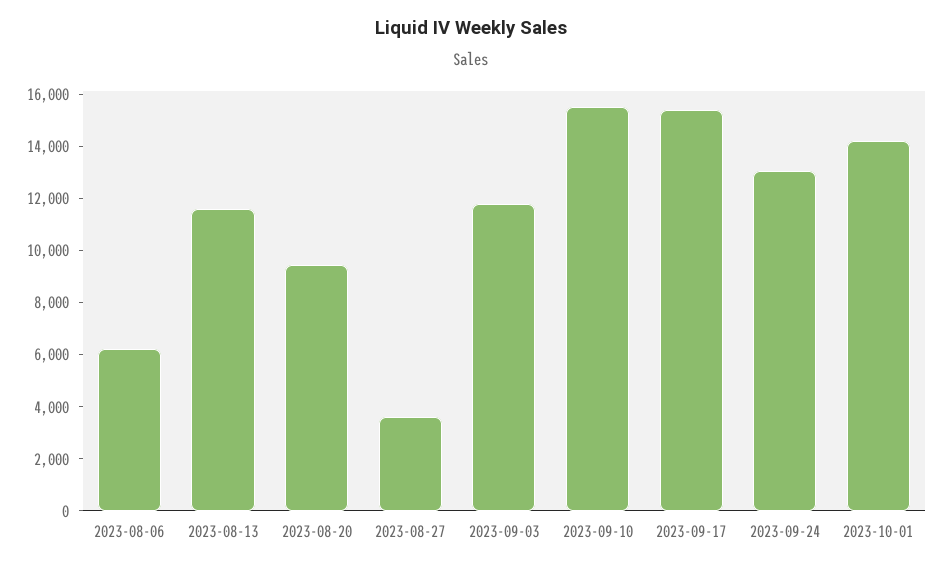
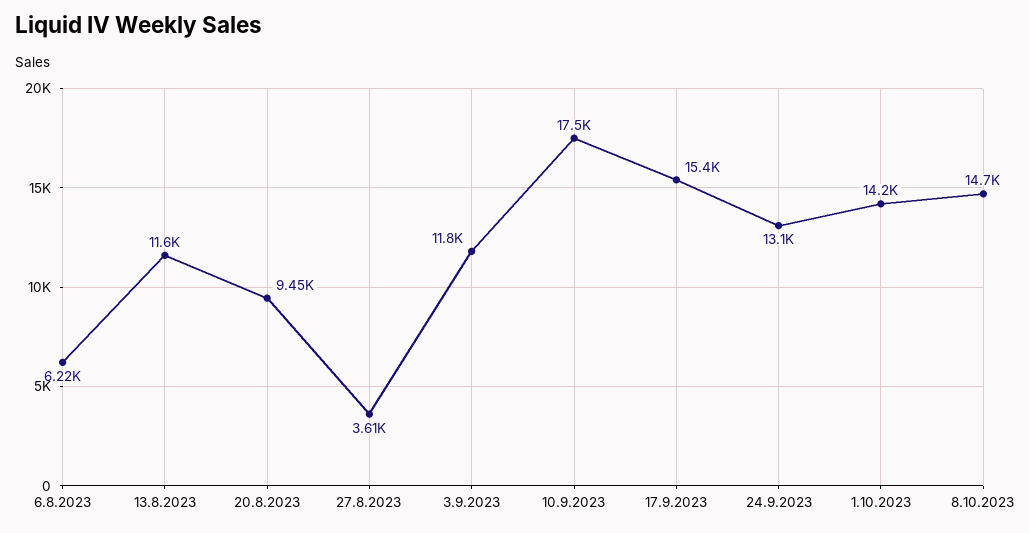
2023-09-10: 15500 -> 17500
8.10.2023: none -> 14700

